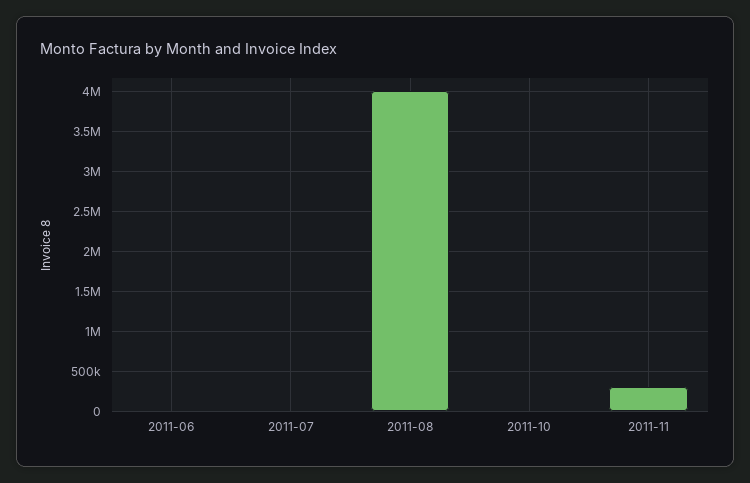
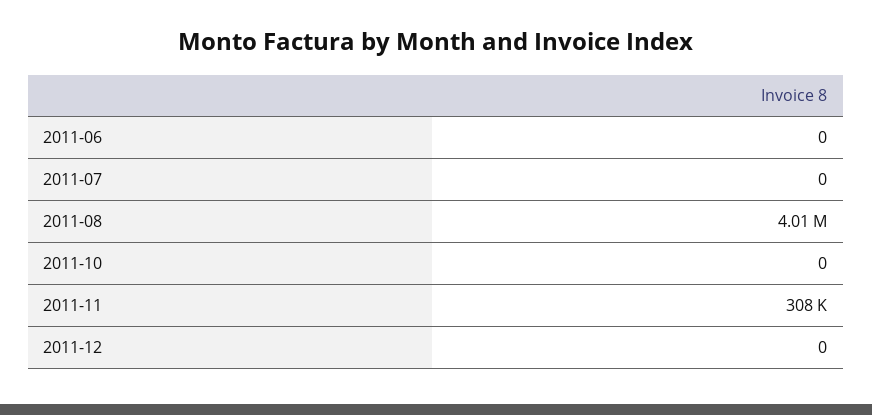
2011-12: none -> 0

